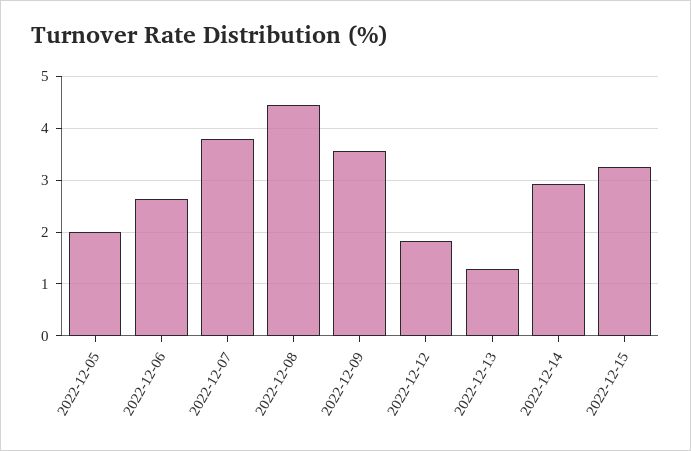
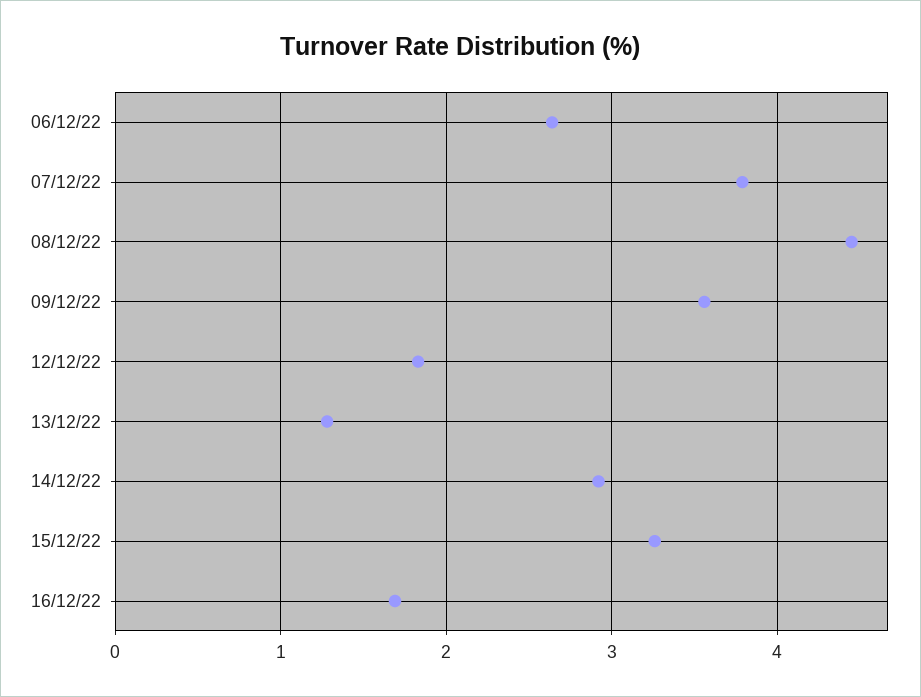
2022-12-05: 2 -> none
16/12/22: none -> 1.7

